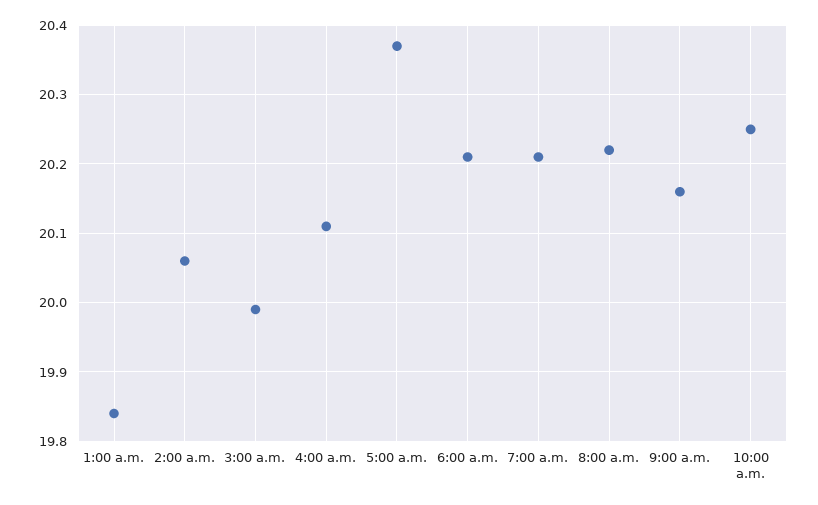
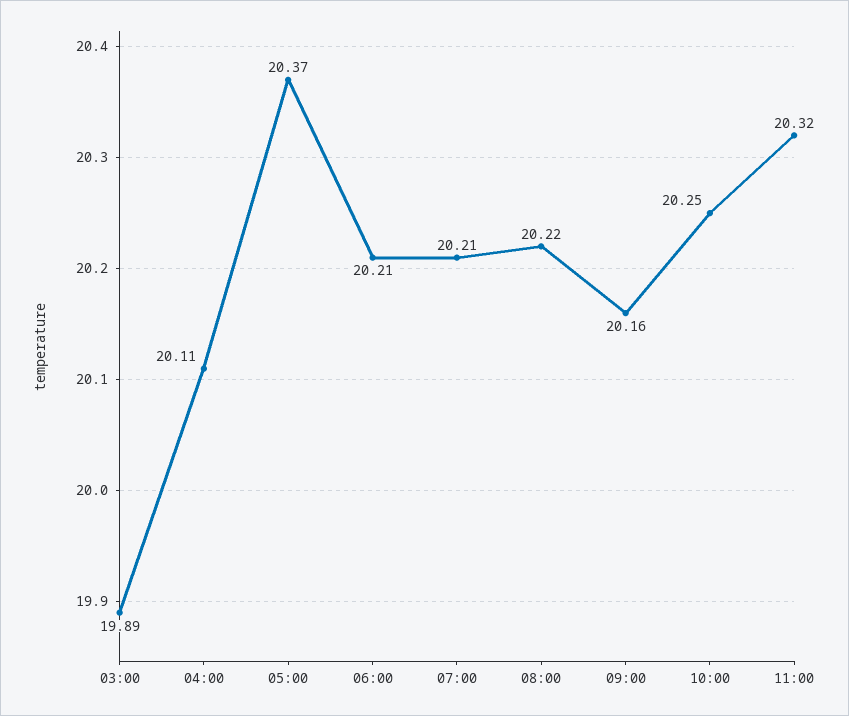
1:00 a.m.: 19.84 -> none
2:00 a.m.: 20.06 -> none
3:00 a.m.: 19.99 -> 19.89
11:00: none -> 20.32

